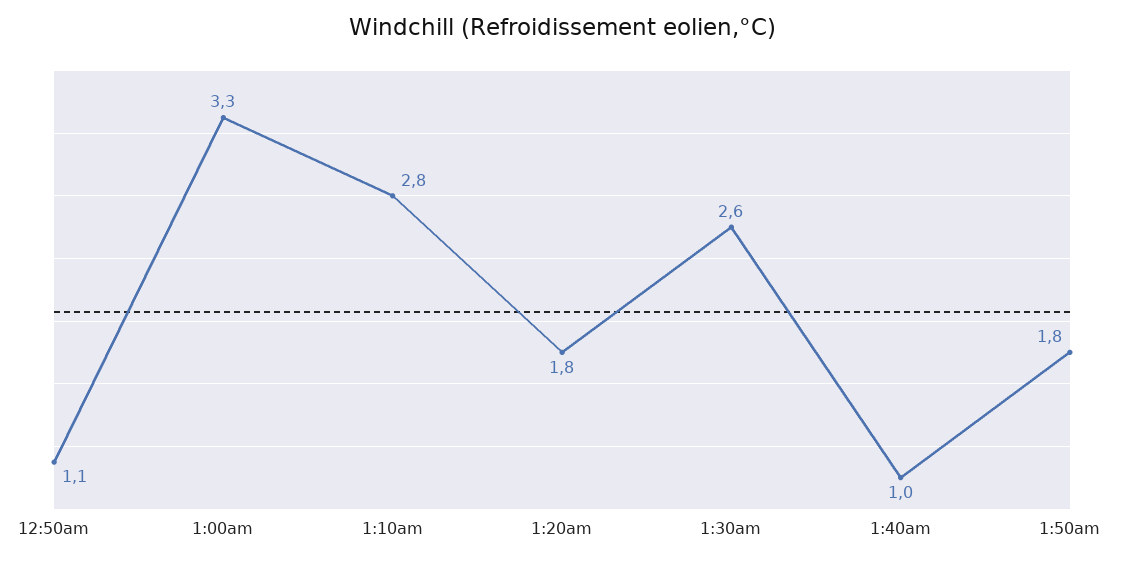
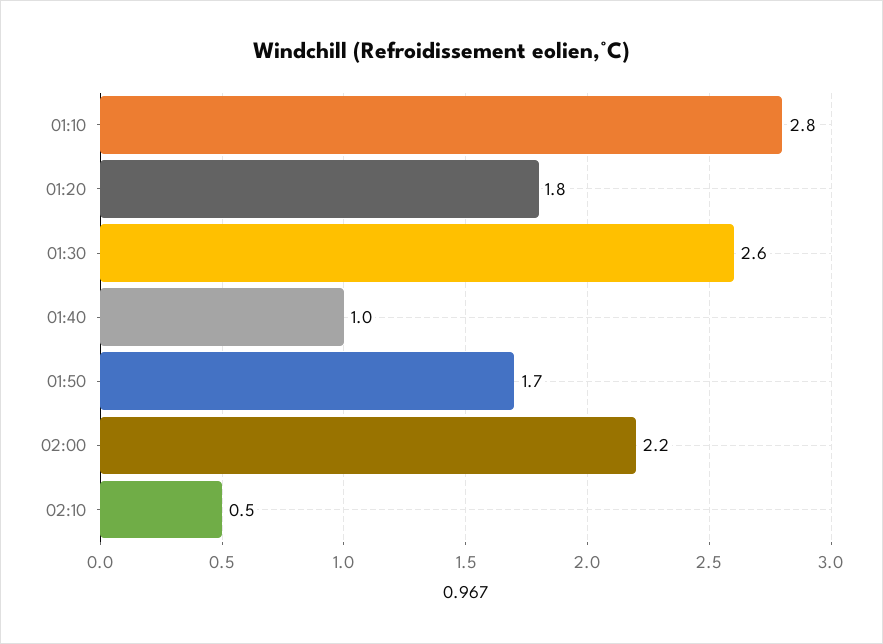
12:50am: 1.1 -> none
1:00am: 3.3 -> none
1:50am: 1.8 -> 1.7
02:00: none -> 2.2
02:10: none -> 0.5

